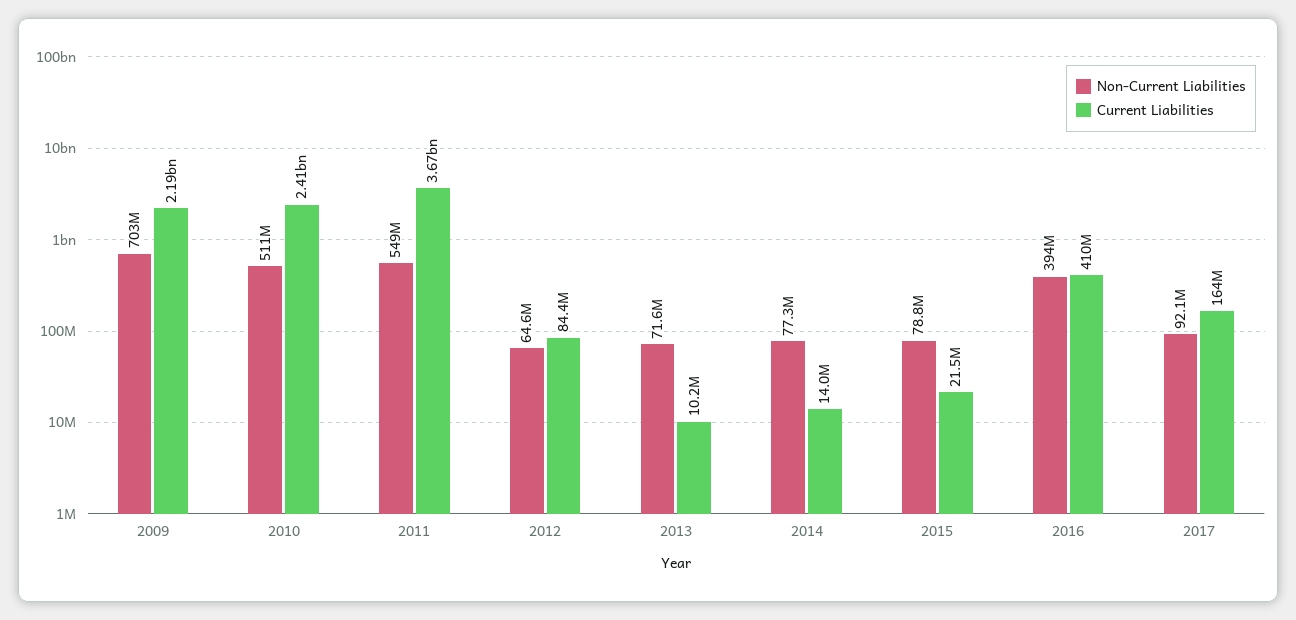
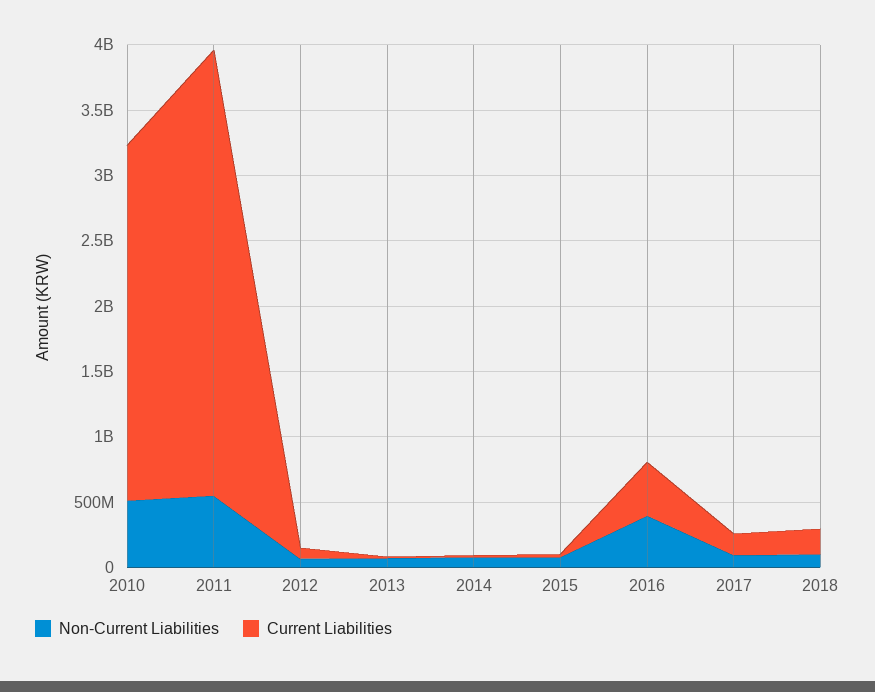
Non-Current Liabilities, 2009: 703000000 -> none
Current Liabilities, 2009: 2190000000 -> none
Current Liabilities, 2010: 2410000000 -> 2700000000
Current Liabilities, 2011: 3670000000 -> 3400000000
Non-Current Liabilities, 2018: none -> 100000000
Current Liabilities, 2018: none -> 200000000

